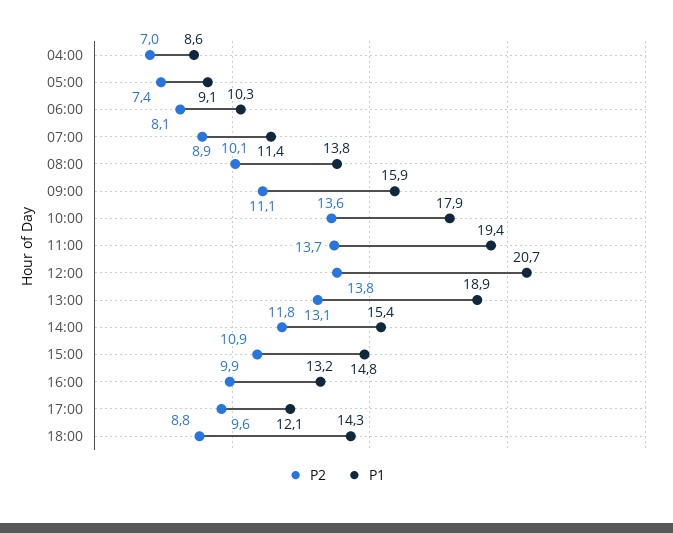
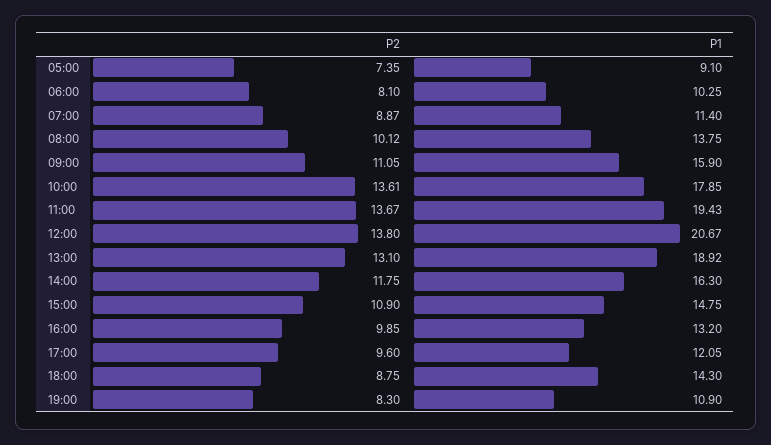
P2, 04:00: 7 -> none
P1, 04:00: 8.6 -> none
P1, 14:00: 15.4 -> 16.3
P2, 19:00: none -> 8.3
P1, 19:00: none -> 10.9

